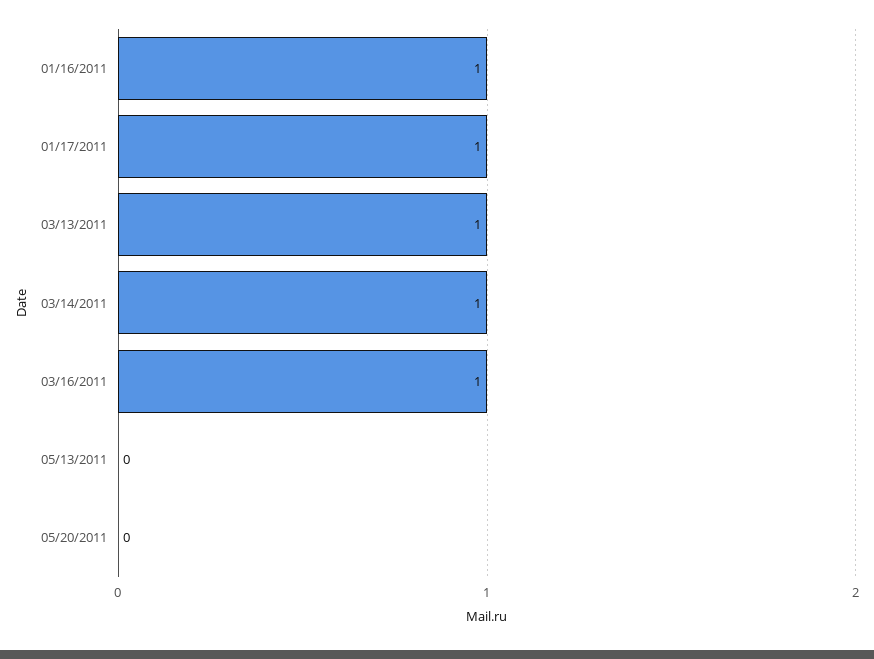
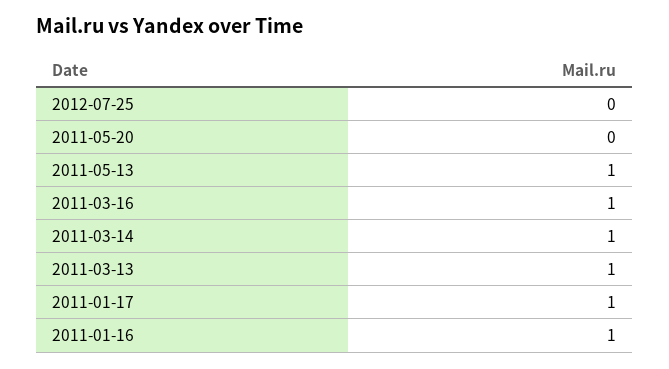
05/13/2011: 0 -> 1
2012-07-25: none -> 0

